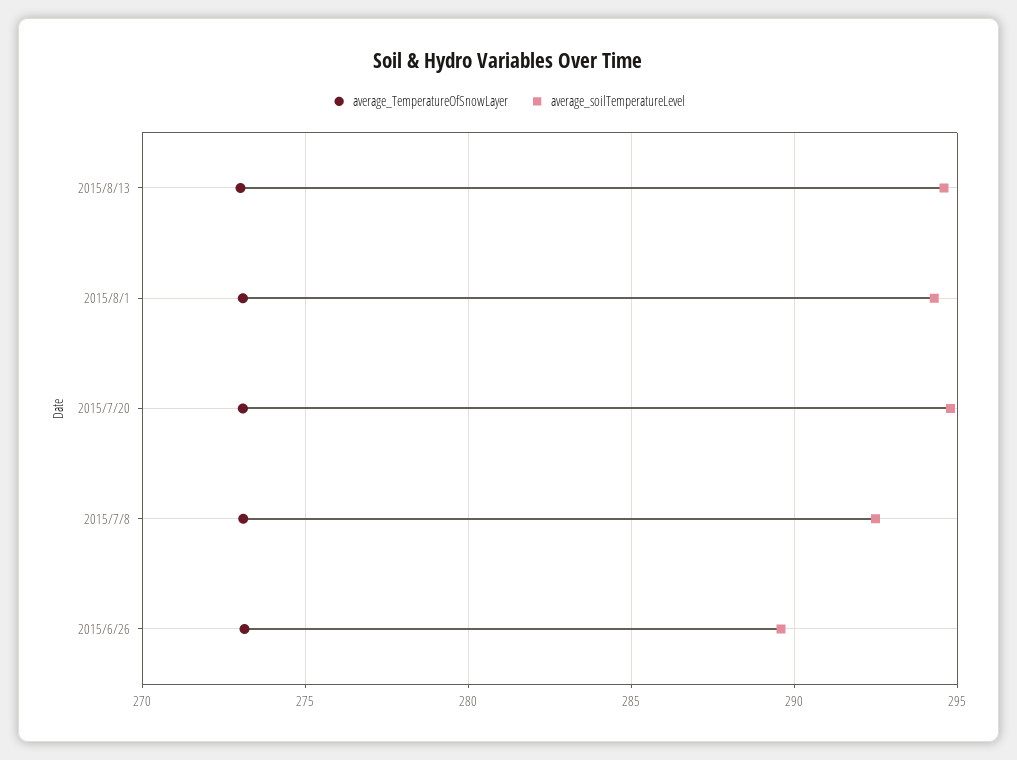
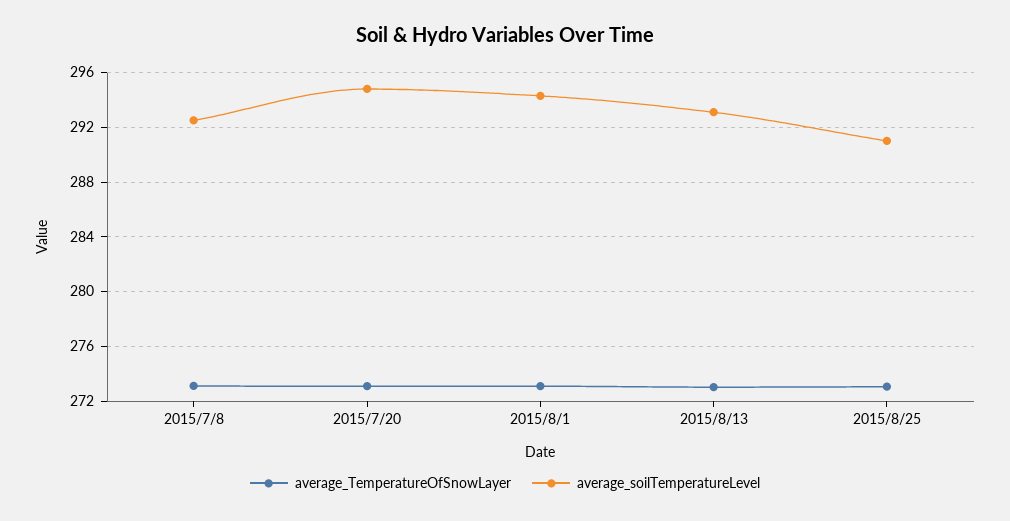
average_soilTemperatureLevel, 2015/8/13: 294.5 -> 293
average_TemperatureOfSnowLayer, 2015/6/26: 273 -> none
average_soilTemperatureLevel, 2015/6/26: 289.5 -> none
average_TemperatureOfSnowLayer, 2015/8/25: none -> 273
average_soilTemperatureLevel, 2015/8/25: none -> 291

